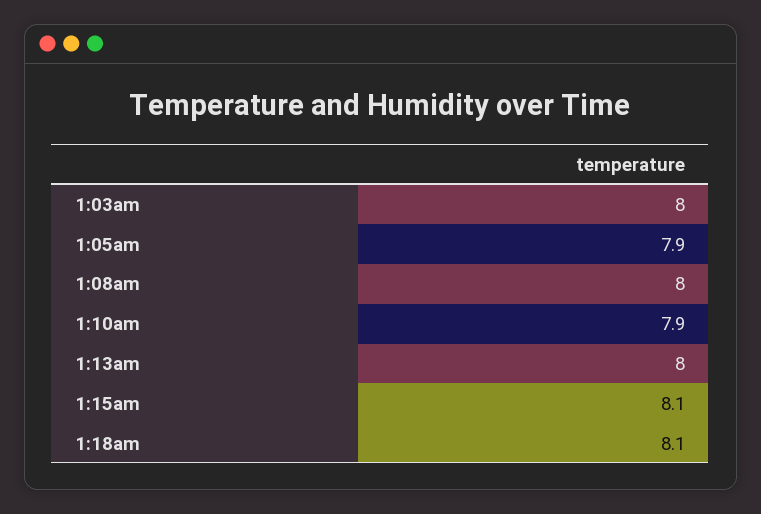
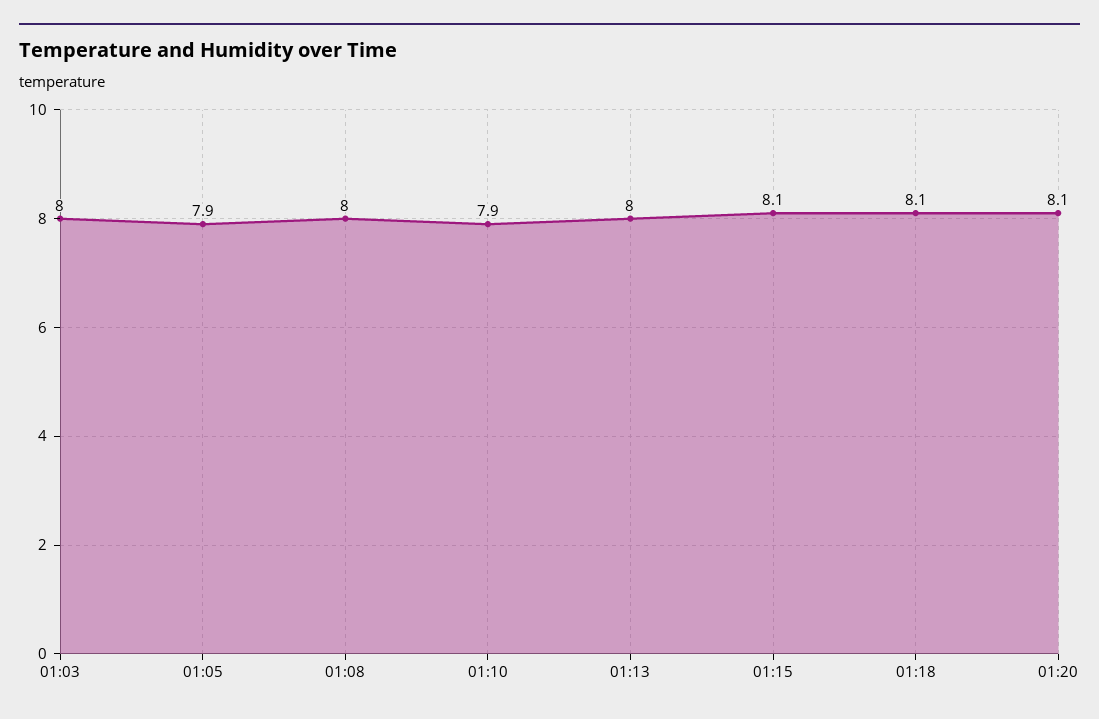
01:20: none -> 8.1

